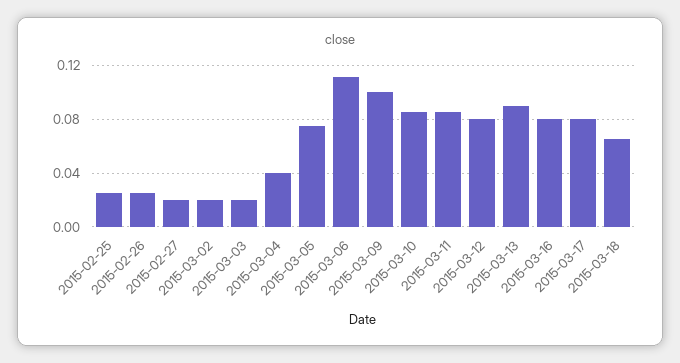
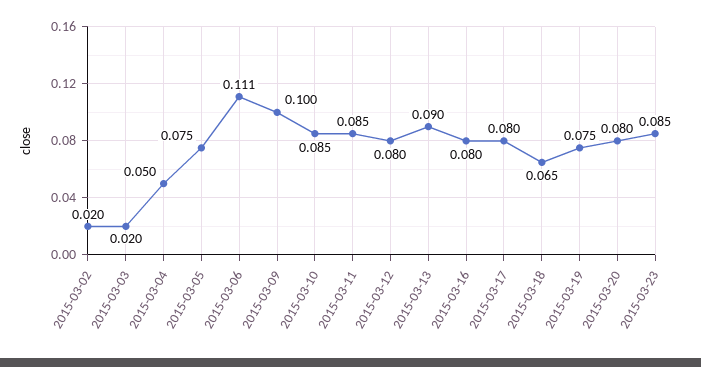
2015-02-25: 0.025 -> none
2015-02-26: 0.025 -> none
2015-02-27: 0.02 -> none
2015-03-04: 0.04 -> 0.05
2015-03-19: none -> 0.075
2015-03-20: none -> 0.08
2015-03-23: none -> 0.085

